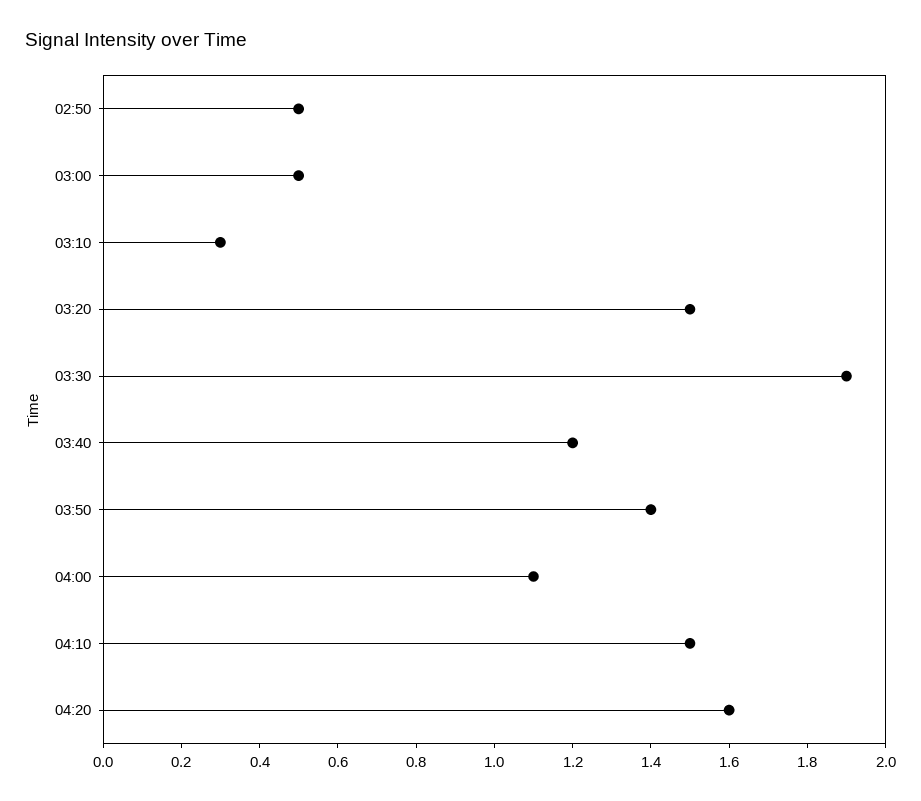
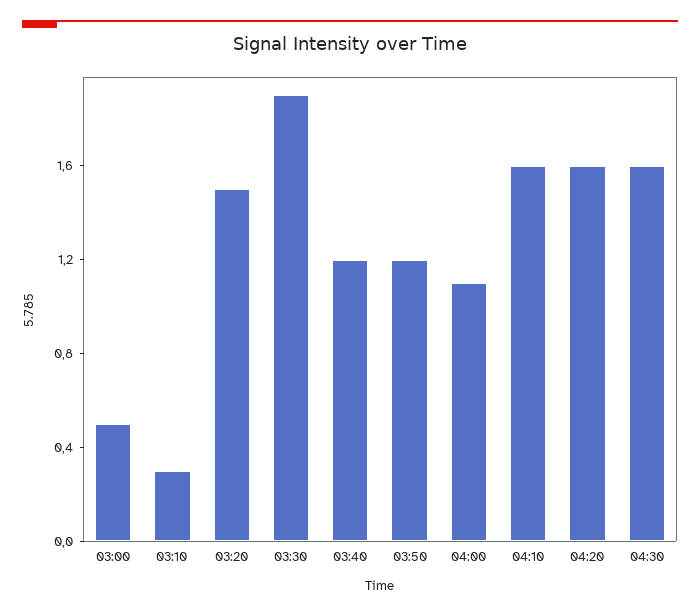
02:50: 0.5 -> none
03:50: 1.4 -> 1.2
04:10: 1.5 -> 1.6
04:30: none -> 1.6

